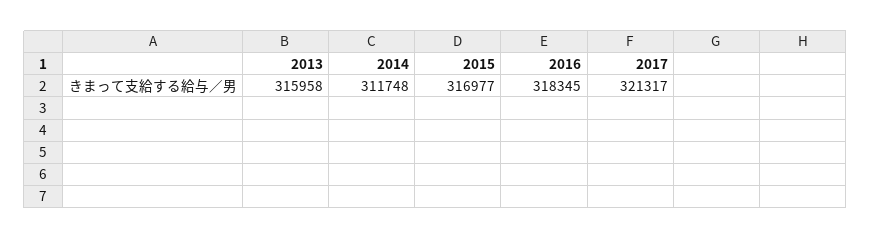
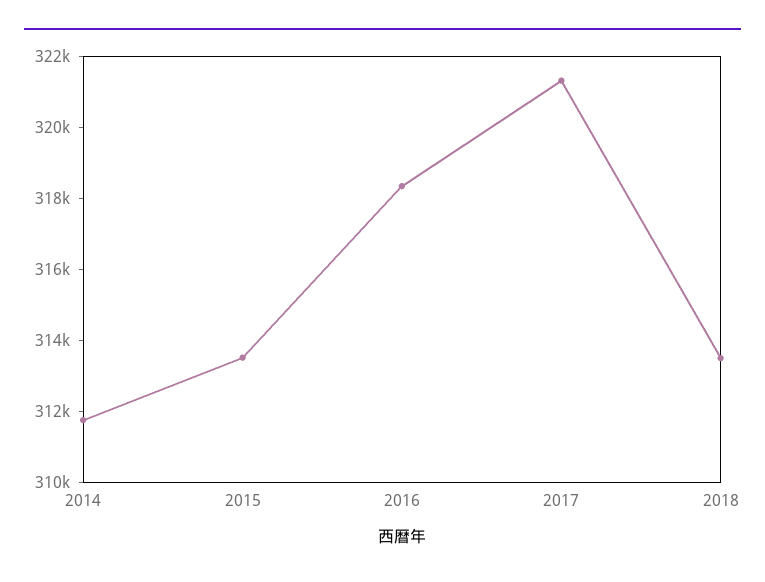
2013: 315958 -> none
2015: 316977 -> 313500
2018: none -> 313500

